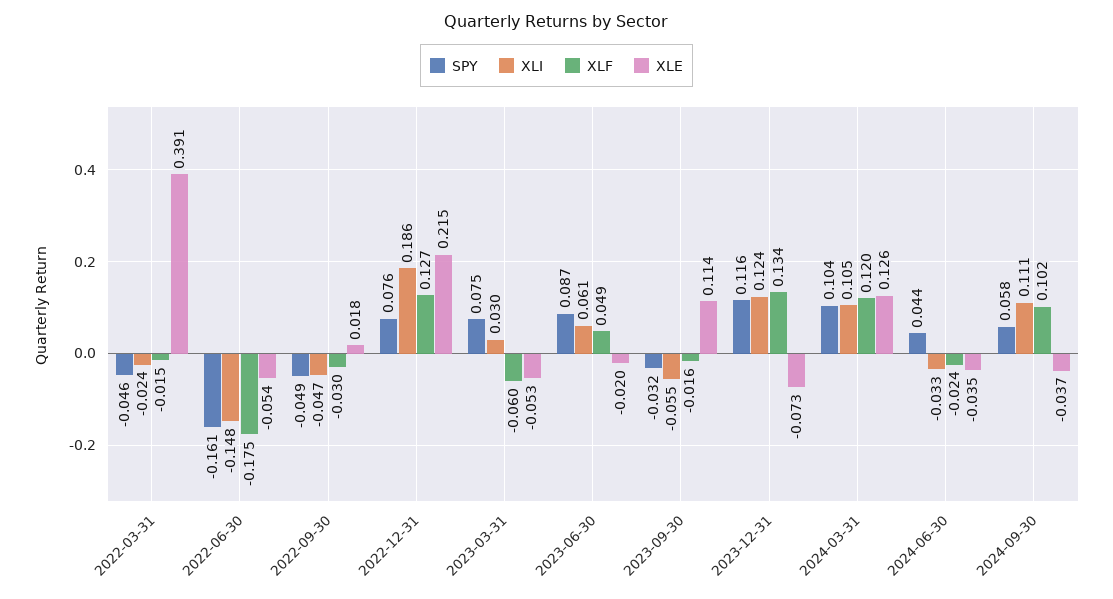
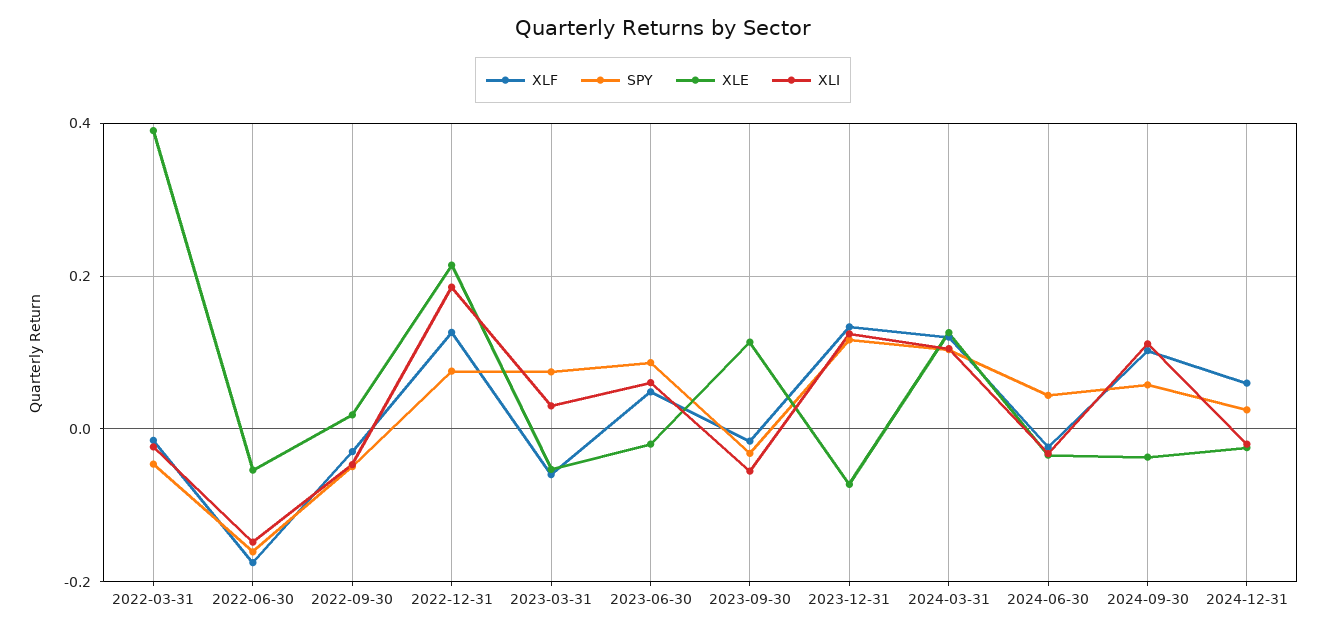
XLF, 2024-12-31: none -> 0.06
SPY, 2024-12-31: none -> 0.02
XLE, 2024-12-31: none -> -0.02
XLI, 2024-12-31: none -> -0.02

